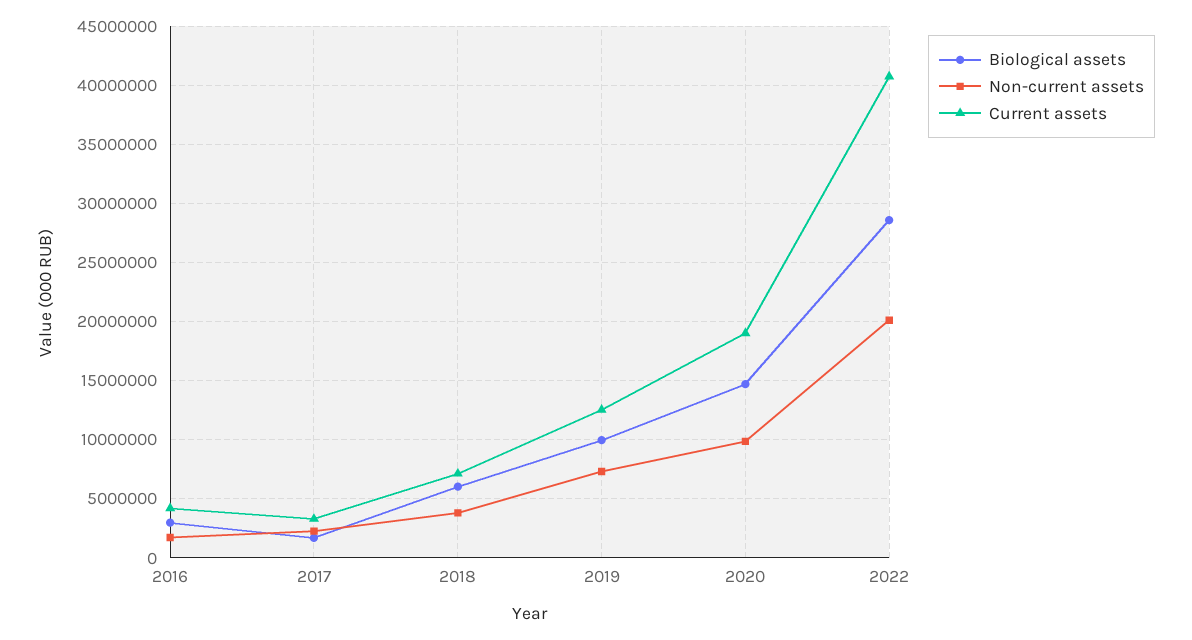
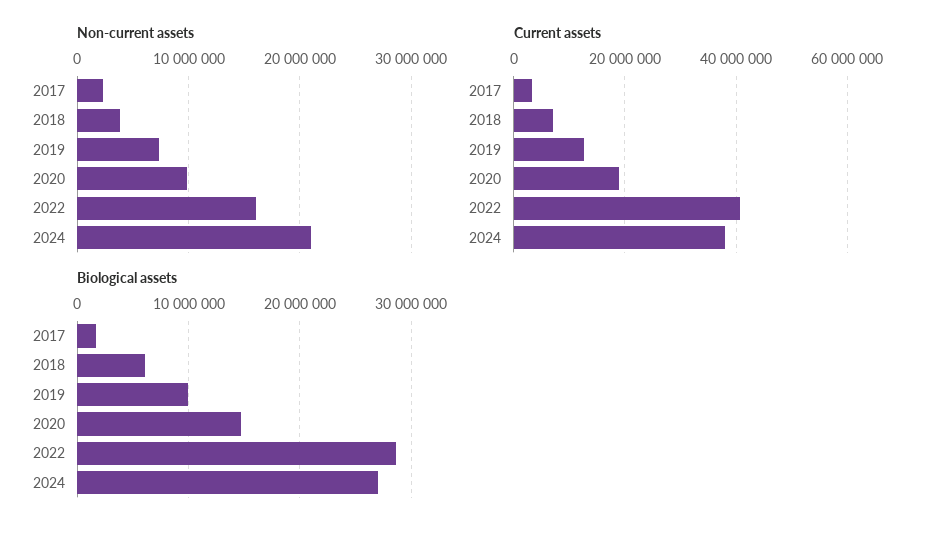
Biological assets, 2016: 3000000 -> none
Non-current assets, 2016: 2000000 -> none
Current assets, 2016: 4000000 -> none
Non-current assets, 2022: 20000000 -> 16000000
Non-current assets, 2024: none -> 21000000
Current assets, 2024: none -> 38000000
Biological assets, 2024: none -> 27000000

